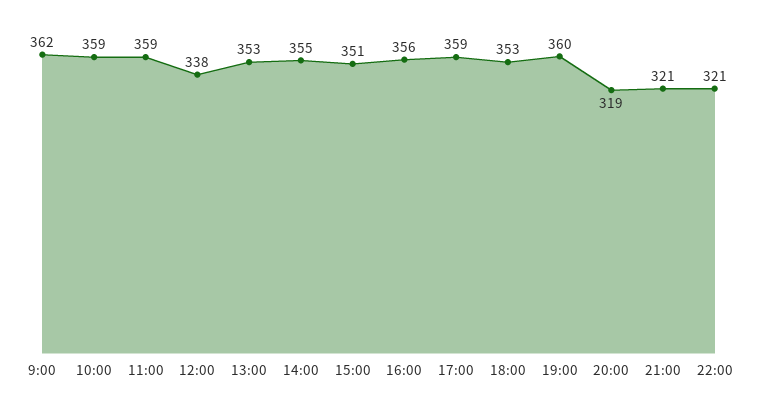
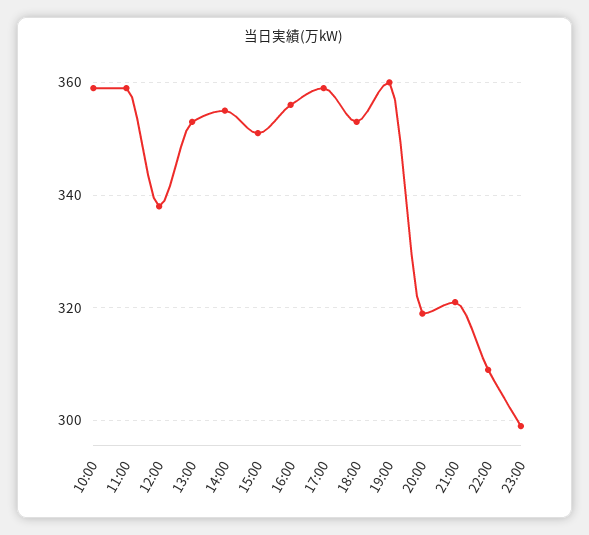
9:00: 362 -> none
22:00: 321 -> 310
23:00: none -> 300

